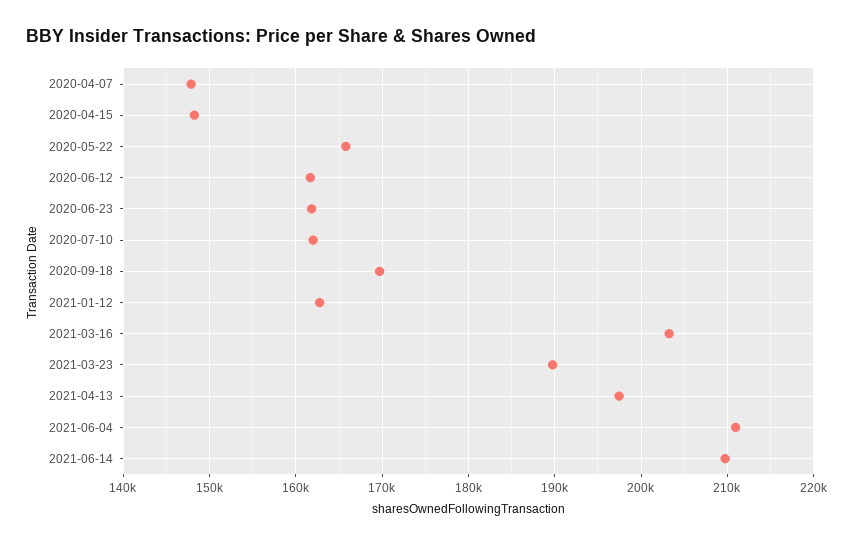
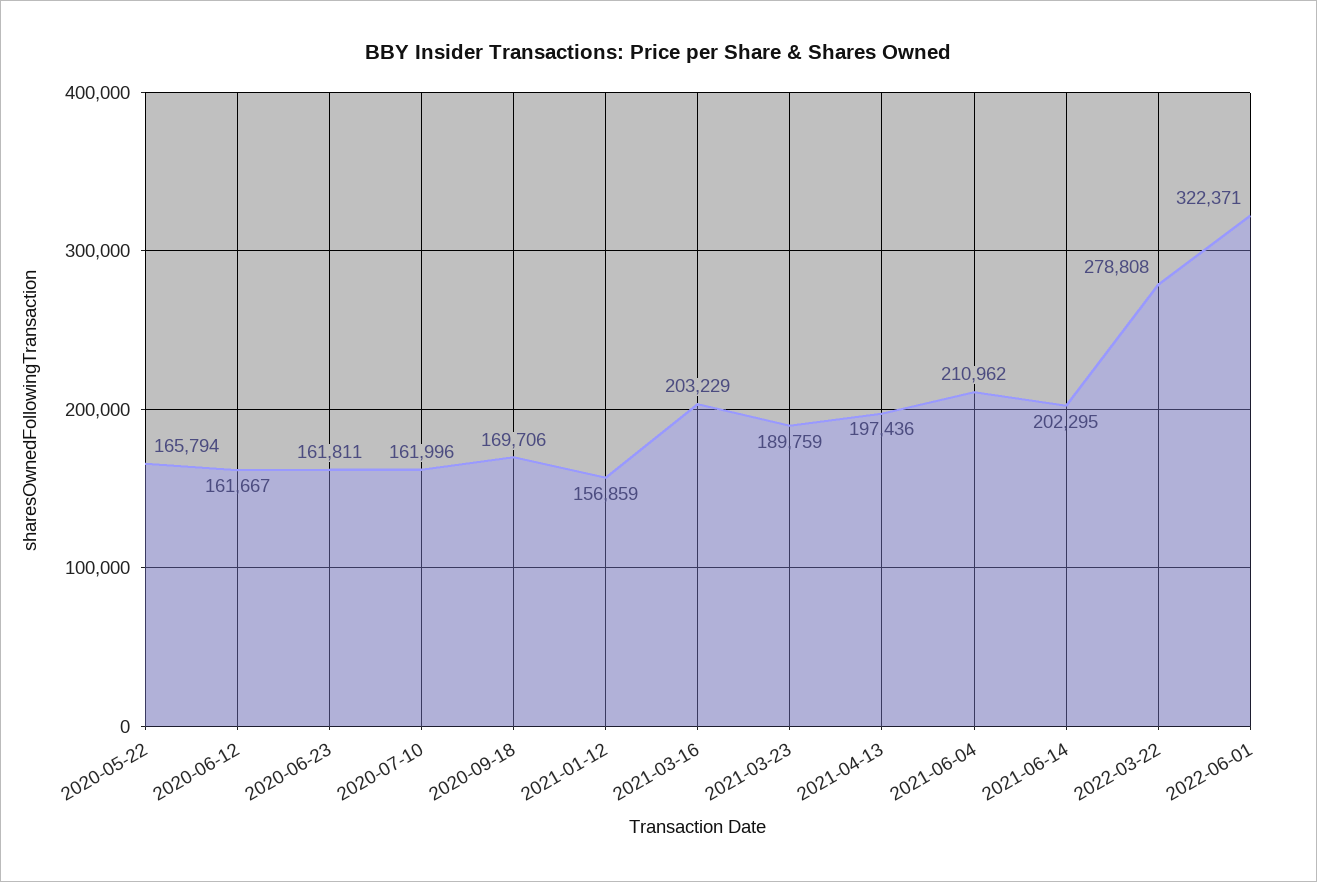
2020-04-07: 148000 -> none
2020-04-15: 148000 -> none
2021-01-12: 163000 -> 156859
2021-06-14: 210000 -> 202295
2022-03-22: none -> 278808
2022-06-01: none -> 322371

